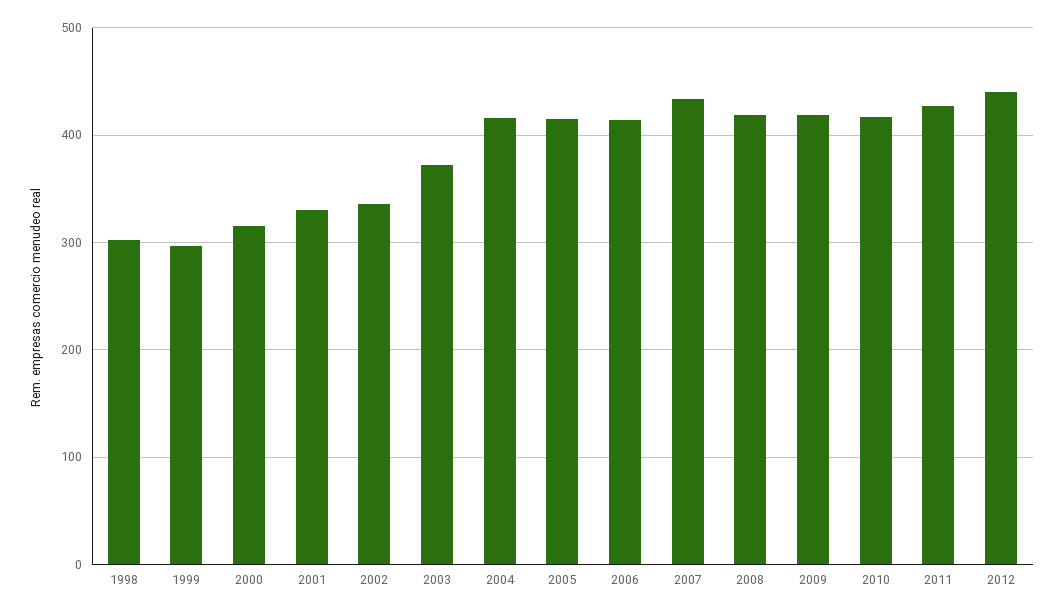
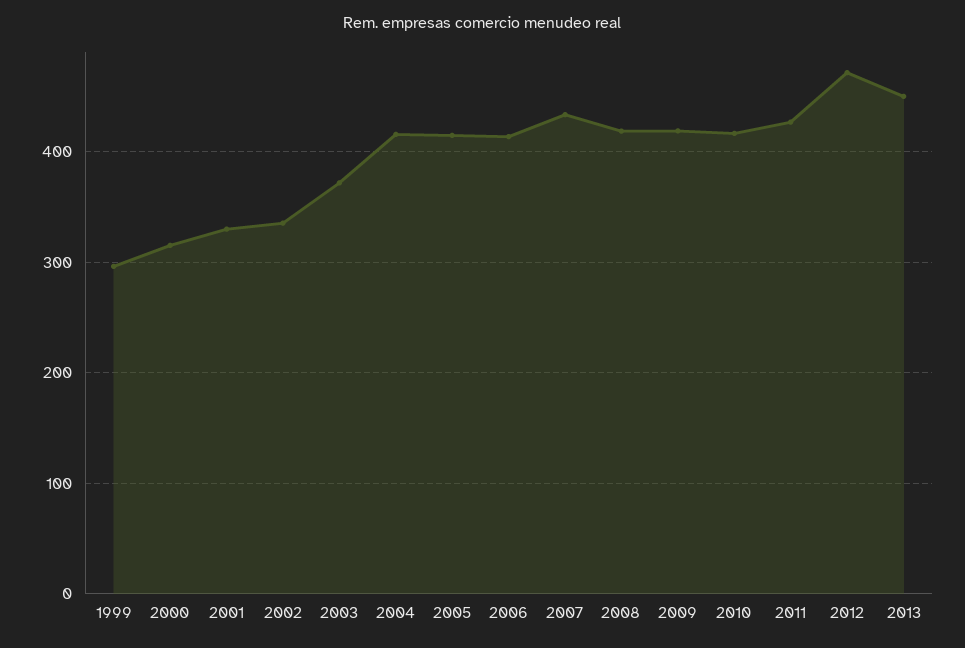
1998: 300 -> none
2012: 440 -> 470
2013: none -> 450

